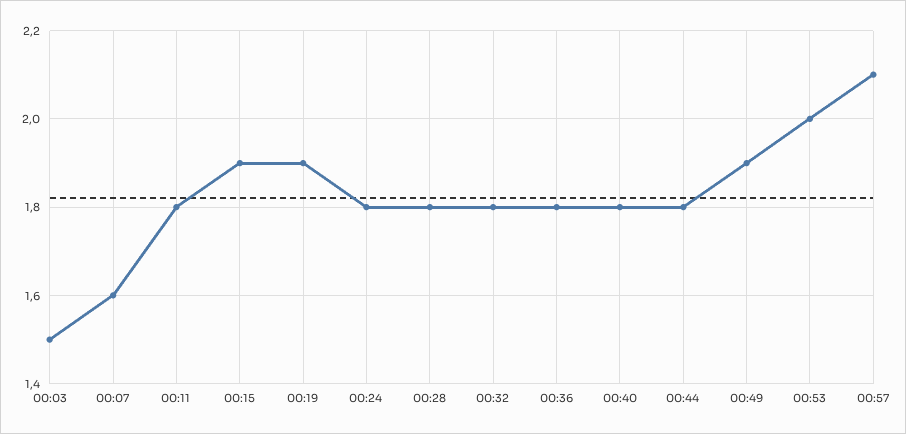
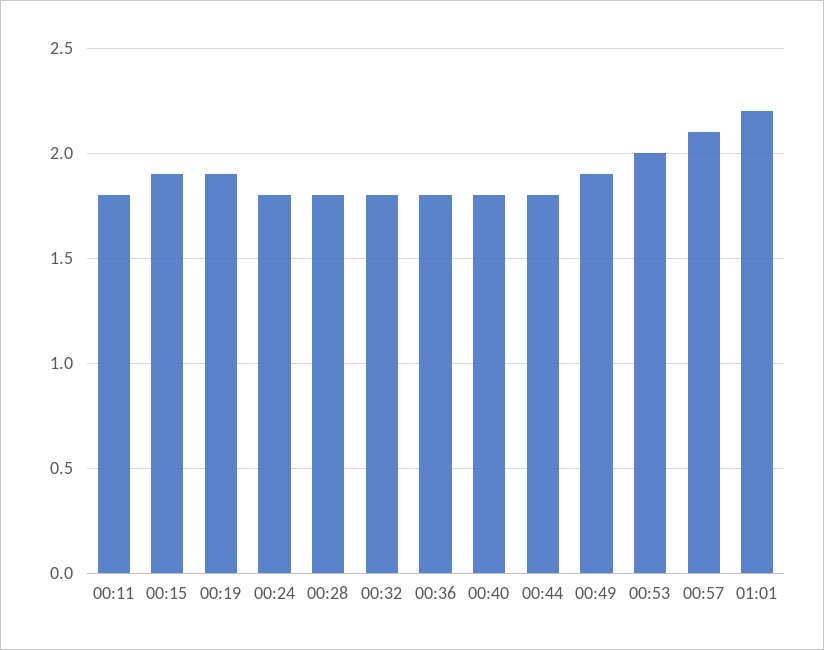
00:03: 1.5 -> none
00:07: 1.6 -> none
01:01: none -> 2.2

